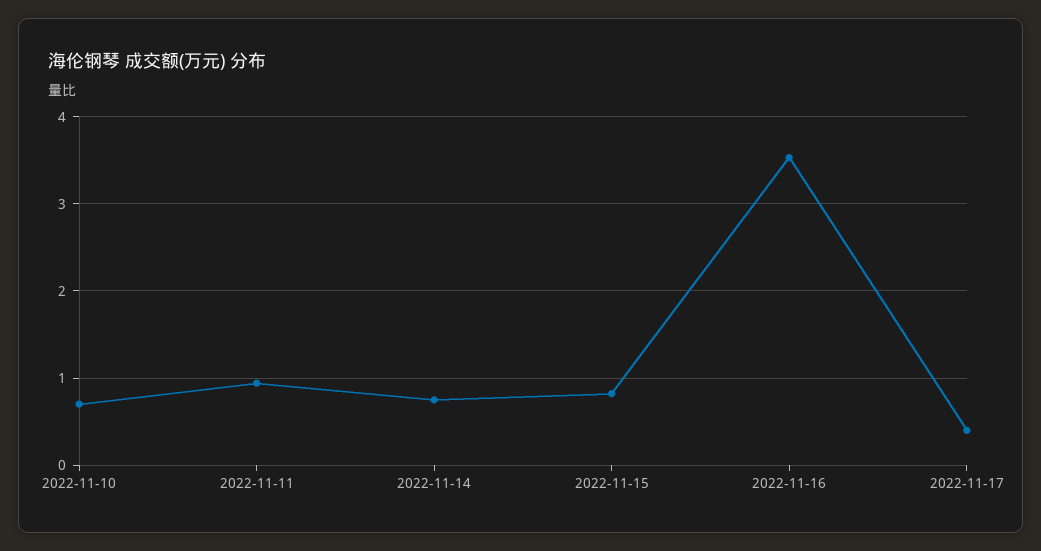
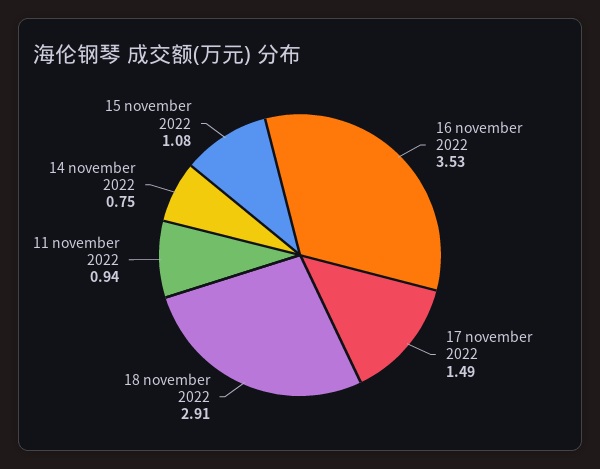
2022-11-10: 0.7 -> none
2022-11-15: 0.8 -> 1.08
2022-11-17: 0.4 -> 1.49
18 november 2022: none -> 2.91

